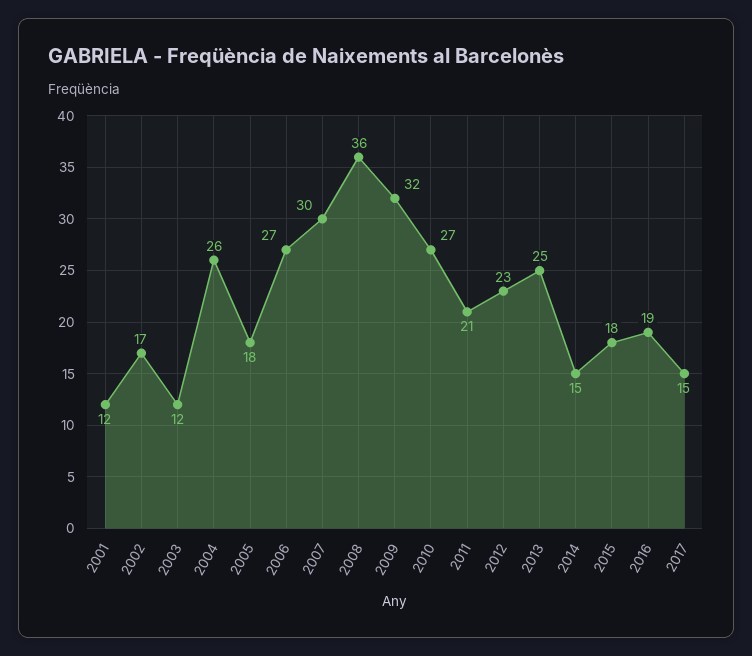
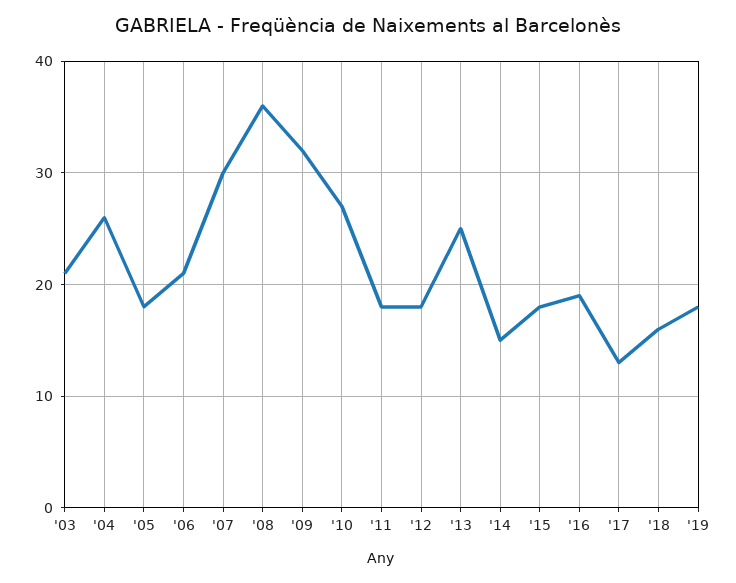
2001: 12 -> none
2002: 17 -> none
2003: 12 -> 21
2006: 27 -> 21
2011: 21 -> 18
2012: 23 -> 18
2017: 15 -> 13
'18: none -> 16
'19: none -> 18

